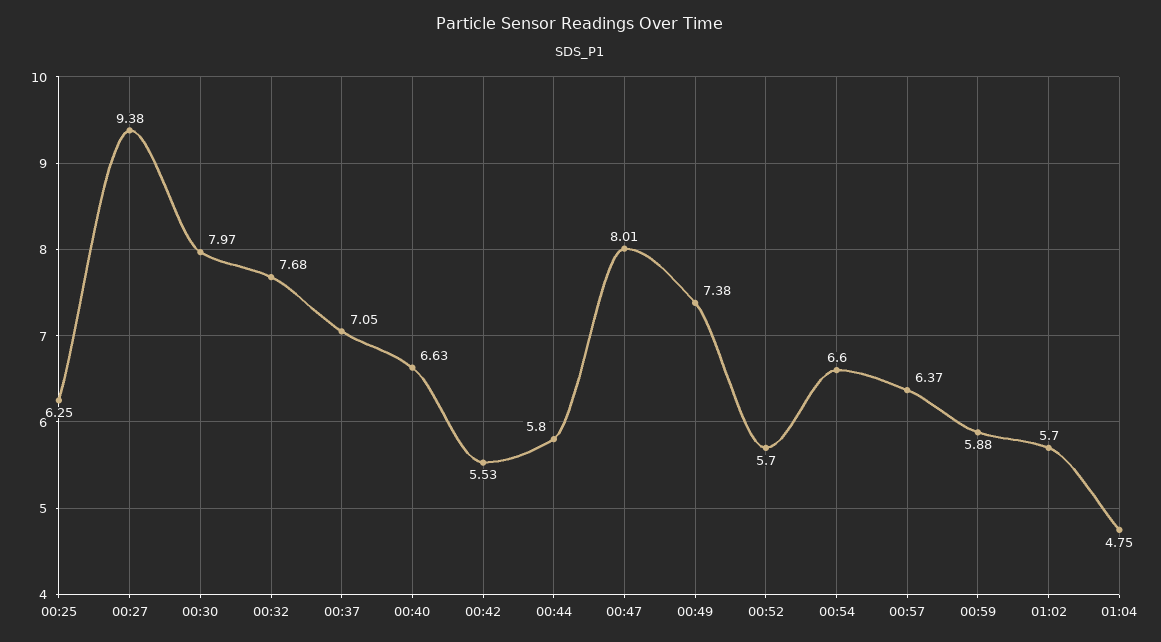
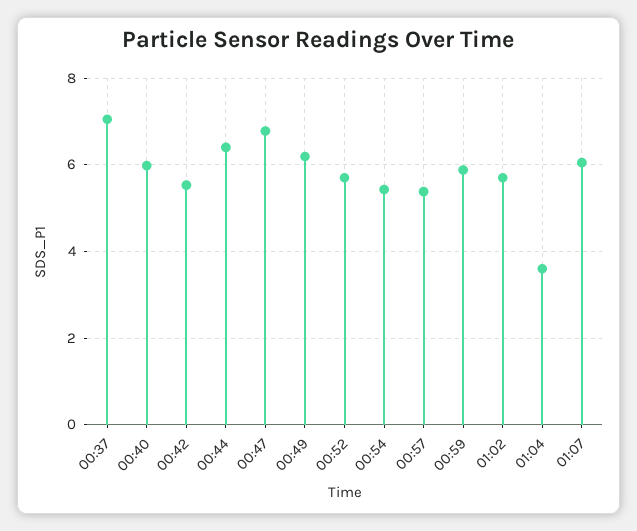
00:25: 6.25 -> none
00:27: 9.38 -> none
00:30: 7.97 -> none
00:32: 7.68 -> none
00:40: 6.63 -> 6
00:44: 5.8 -> 6.4
00:47: 8.01 -> 6.8
00:49: 7.38 -> 6.2
00:54: 6.6 -> 5.4
00:57: 6.37 -> 5.4
01:04: 4.75 -> 3.6
01:07: none -> 6

